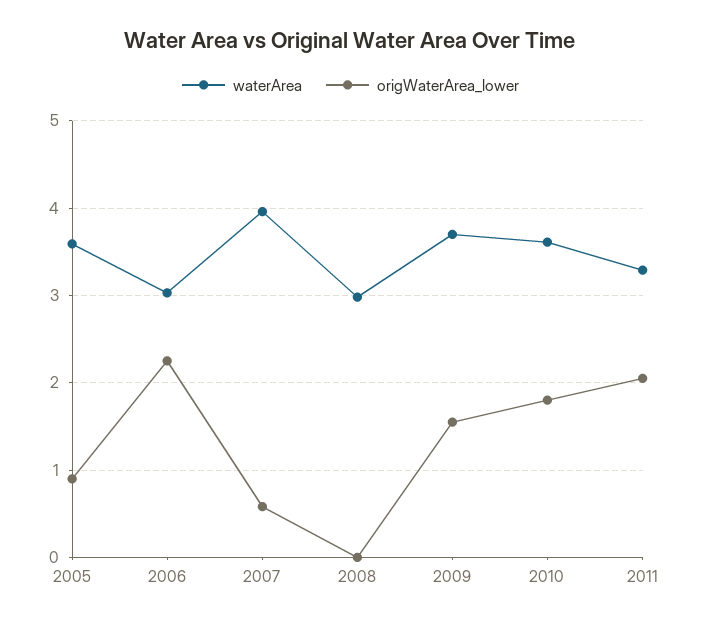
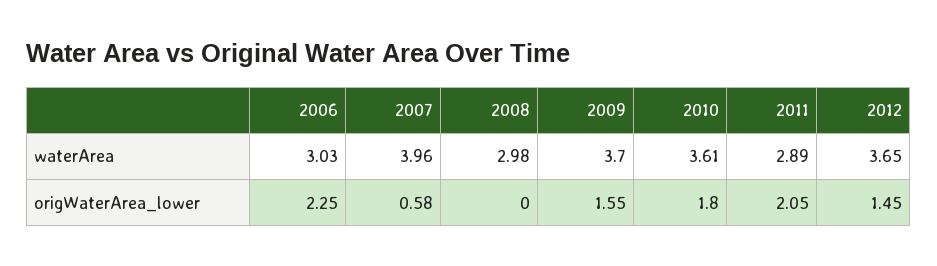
waterArea, 2005: 3.6 -> none
origWaterArea_lower, 2005: 0.9 -> none
waterArea, 2011: 3.3 -> 2.89
waterArea, 2012: none -> 3.65
origWaterArea_lower, 2012: none -> 1.45

